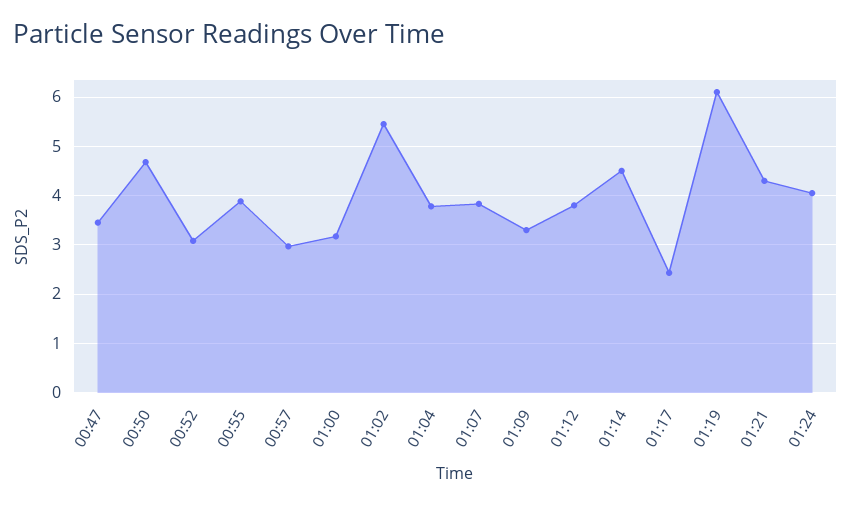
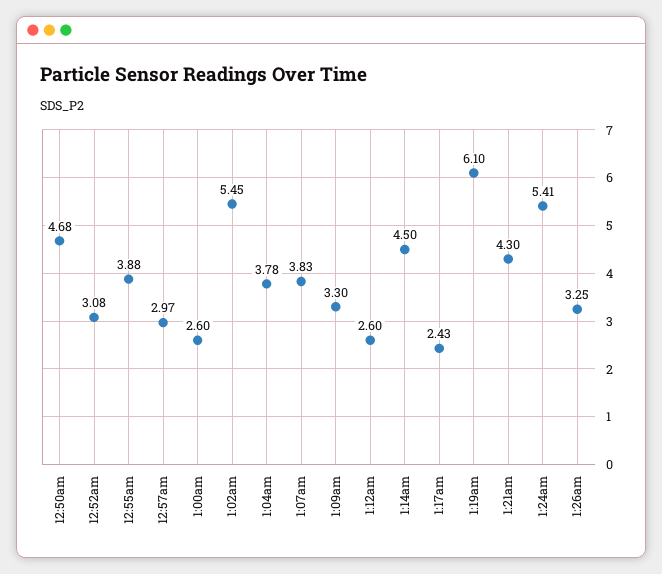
00:47: 3.4 -> none
01:00: 3.2 -> 2.6
01:12: 3.8 -> 2.6
01:24: 4 -> 5.41
1:26am: none -> 3.25

